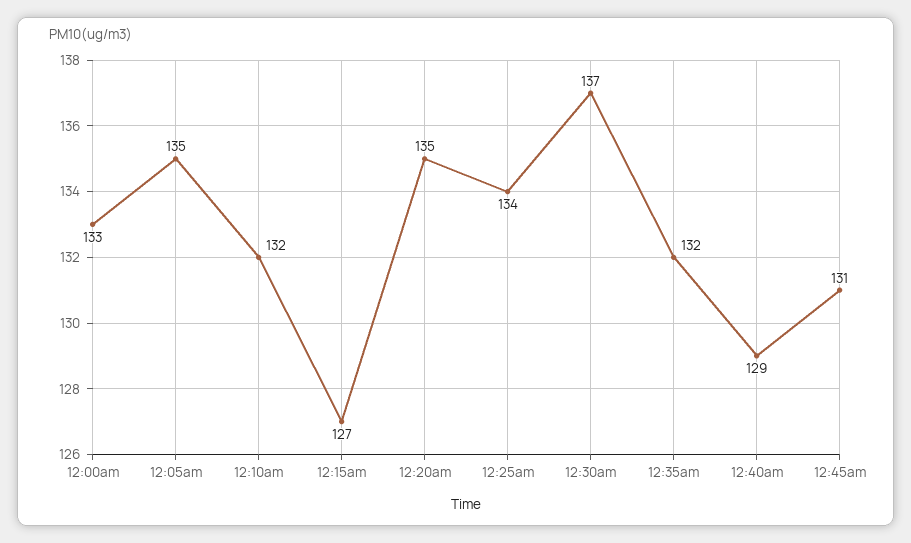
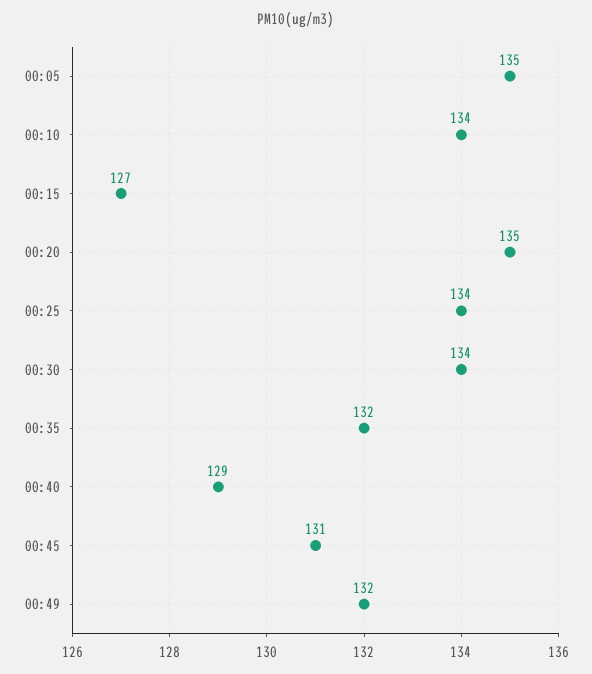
12:00am: 133 -> none
12:10am: 132 -> 134
12:30am: 137 -> 134
00:49: none -> 132

